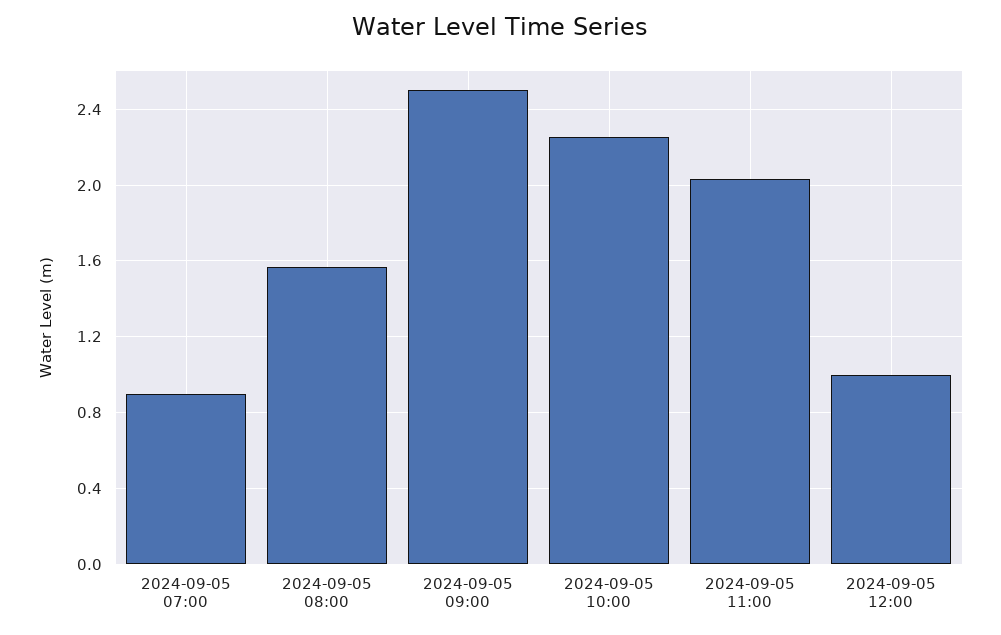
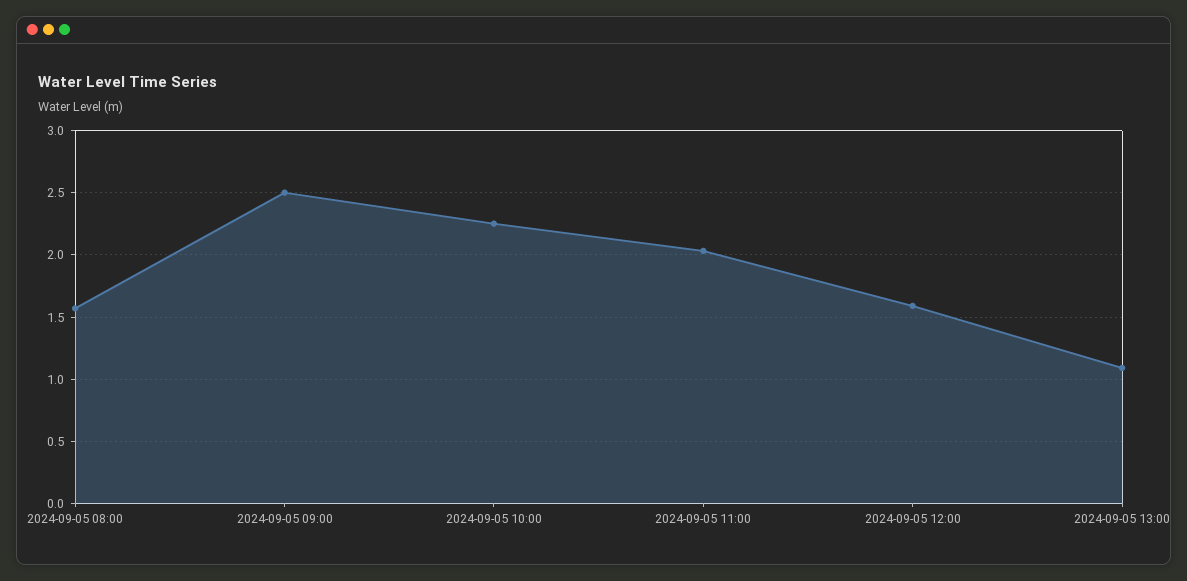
2024-09-05 07:00: 0.9 -> none
2024-09-05 12:00: 1 -> 1.6
2024-09-05 13:00: none -> 1.1

